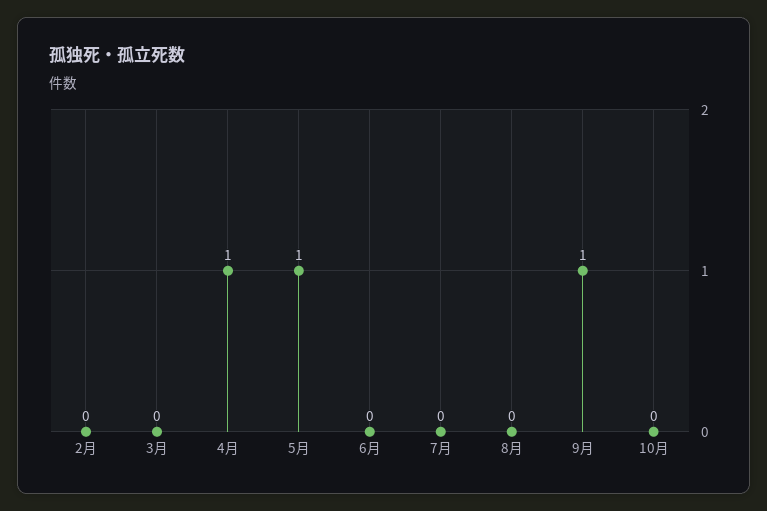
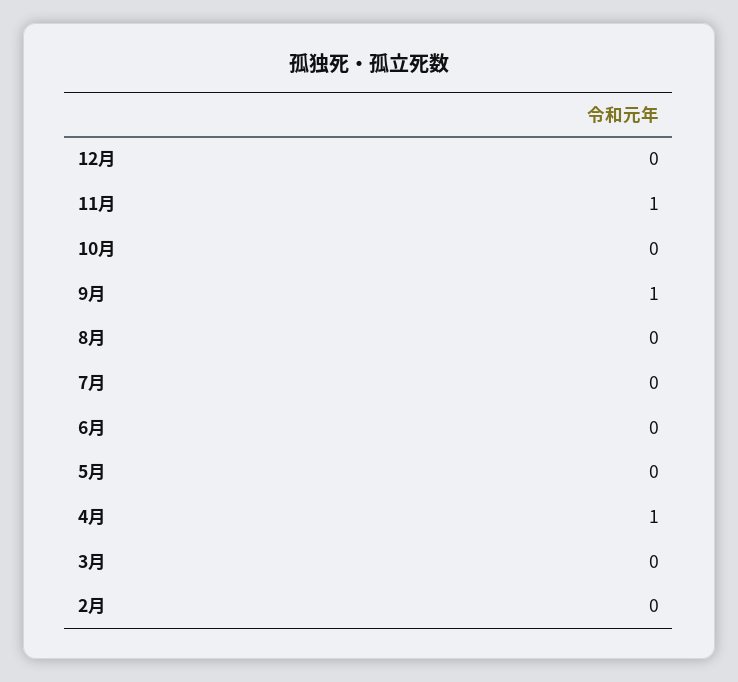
5月: 1 -> 0
12月: none -> 0
11月: none -> 1

